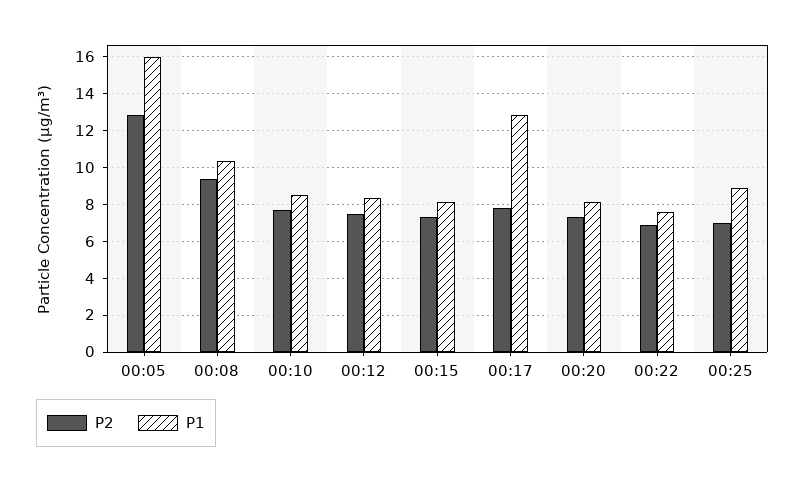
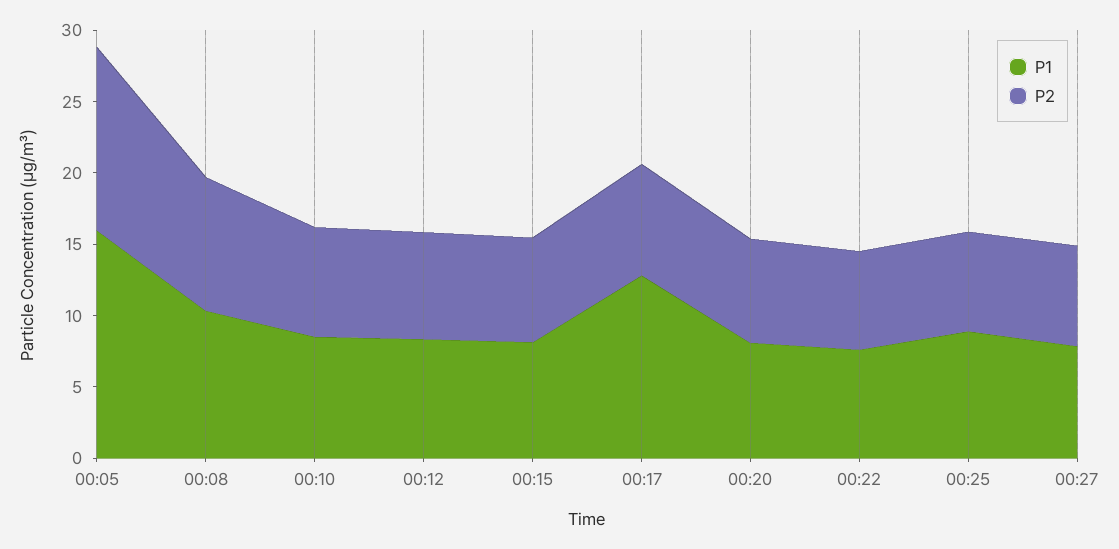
P1, 00:27: none -> 8
P2, 00:27: none -> 7

